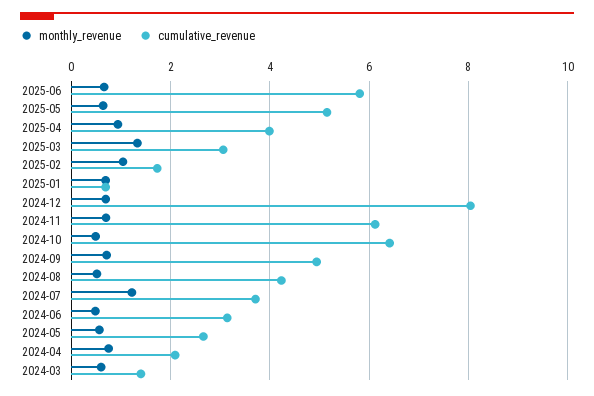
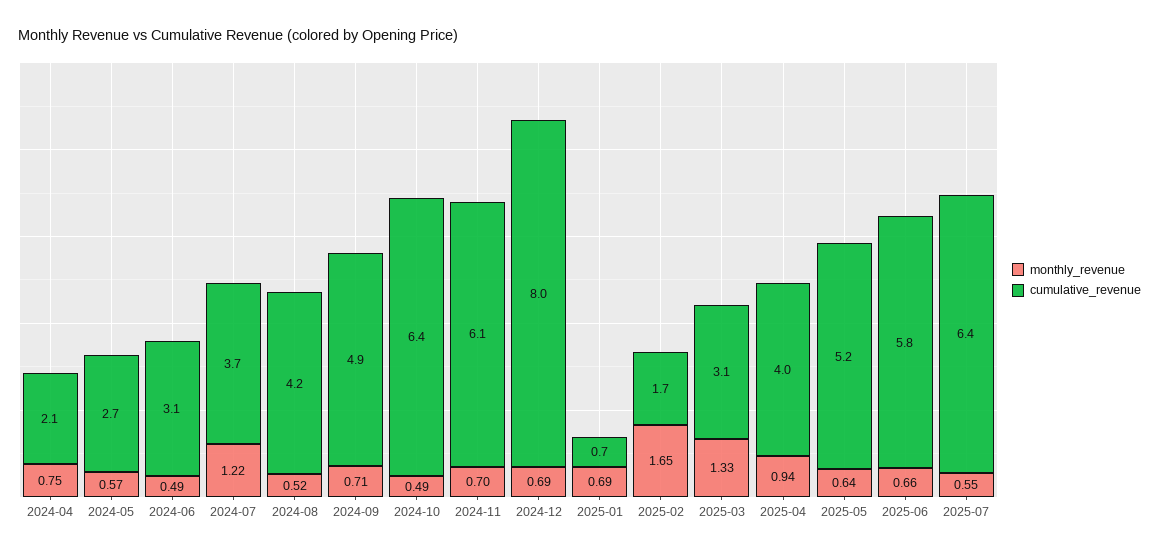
monthly_revenue, 2025-02: 1 -> 1.65
monthly_revenue, 2024-03: 0.6 -> none
cumulative_revenue, 2024-03: 1.4 -> none
monthly_revenue, 2025-07: none -> 0.55
cumulative_revenue, 2025-07: none -> 6.4

